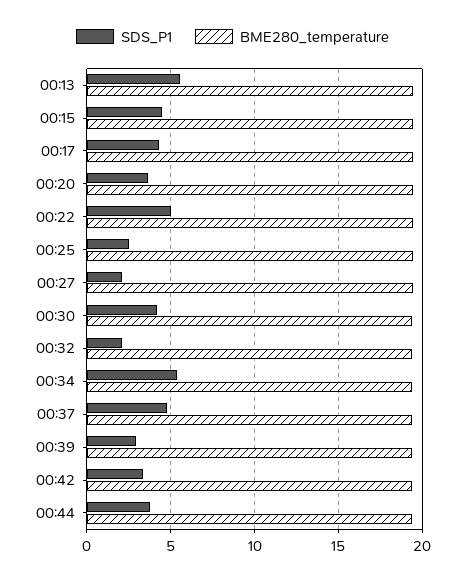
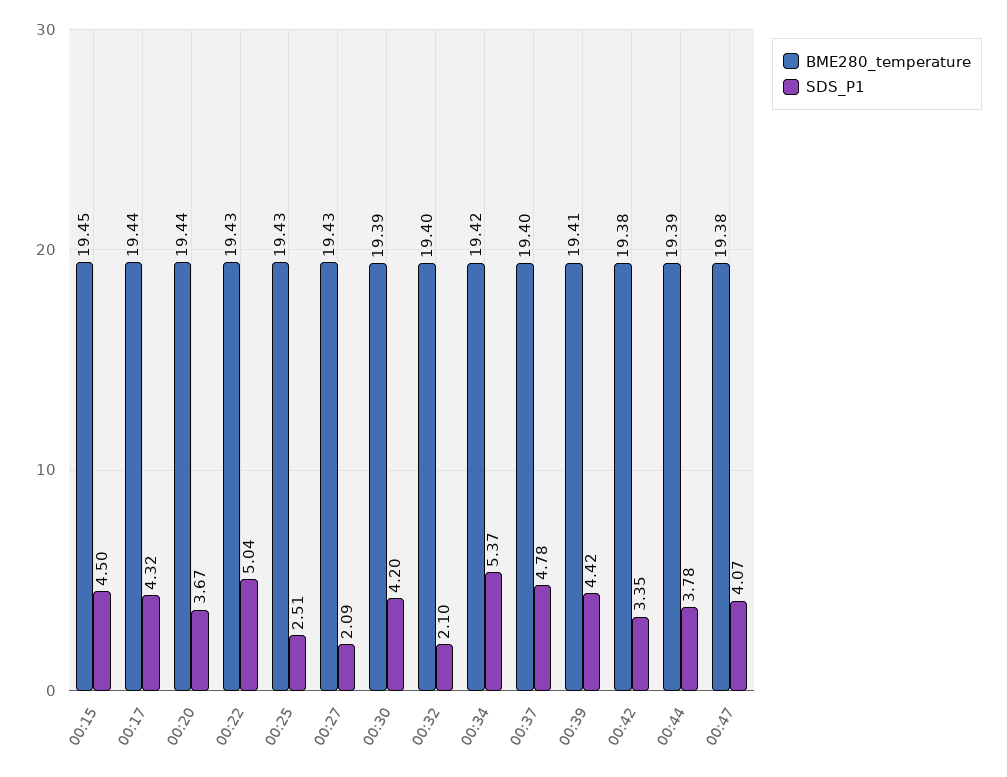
SDS_P1, 00:13: 5.5 -> none
BME280_temperature, 00:13: 19.5 -> none
SDS_P1, 00:39: 3 -> 4.42
BME280_temperature, 00:47: none -> 19.38
SDS_P1, 00:47: none -> 4.07

